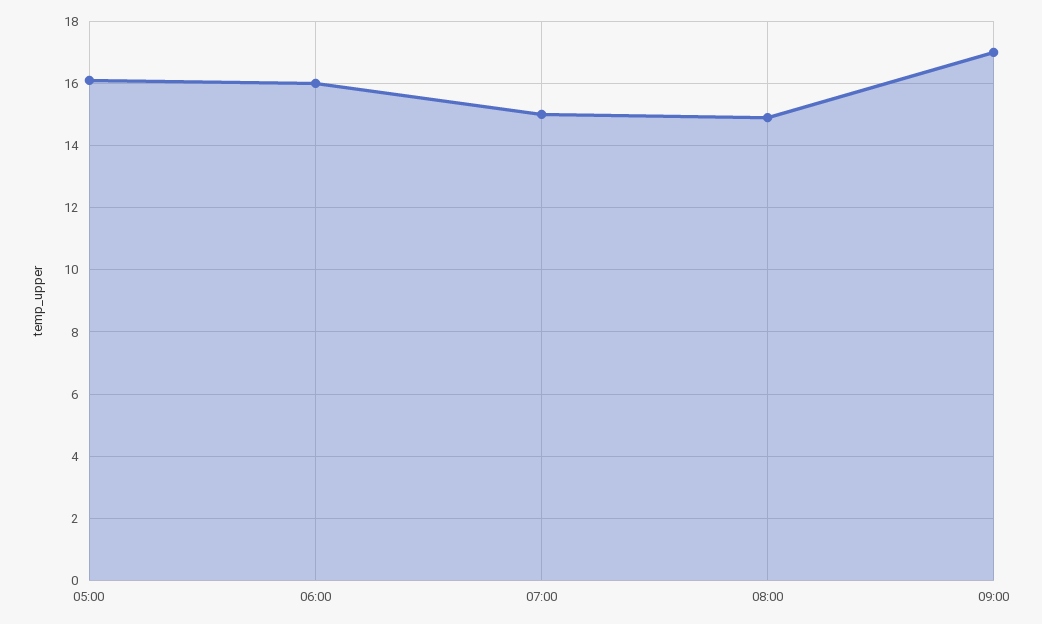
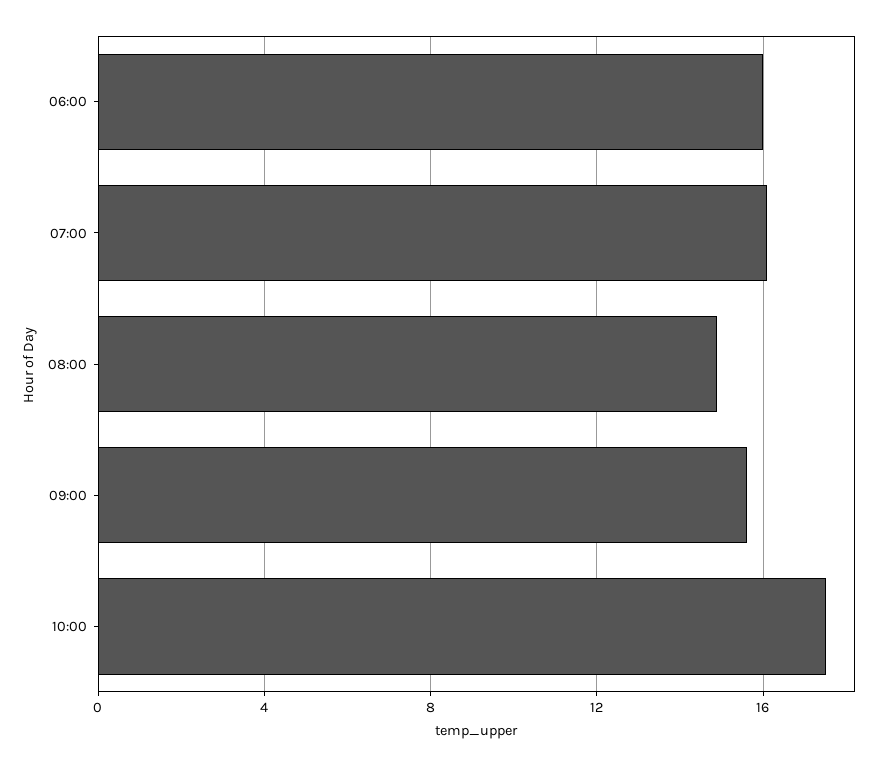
05:00: 16 -> none
07:00: 15 -> 16
09:00: 17 -> 15.5
10:00: none -> 17.5

